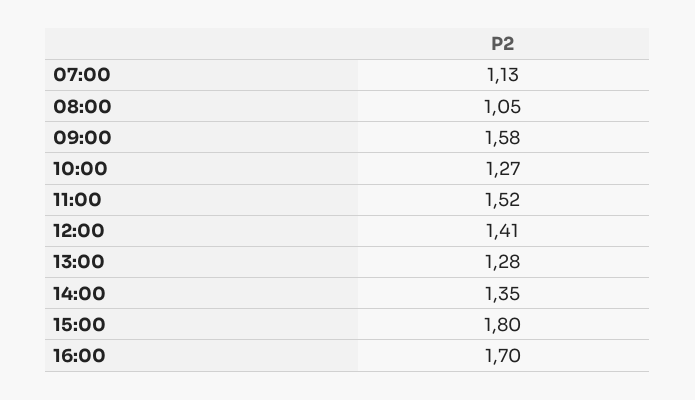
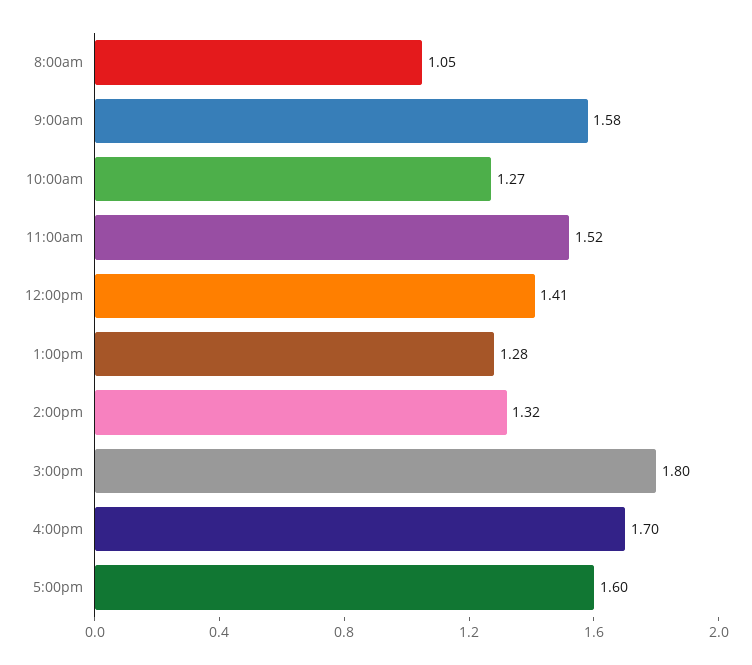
07:00: 1.13 -> none
14:00: 1.35 -> 1.32
5:00pm: none -> 1.6

